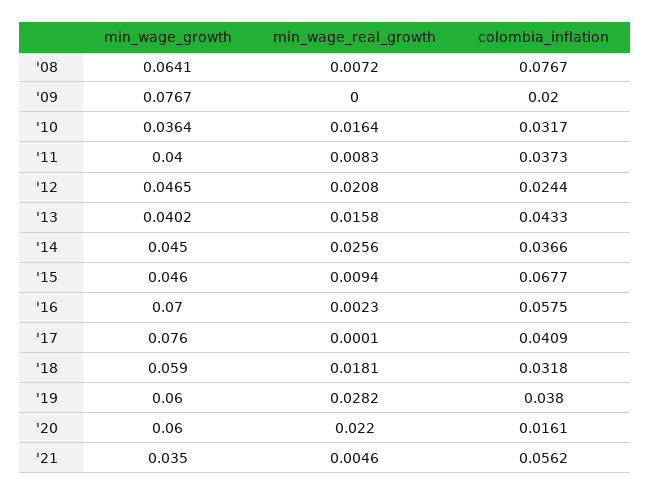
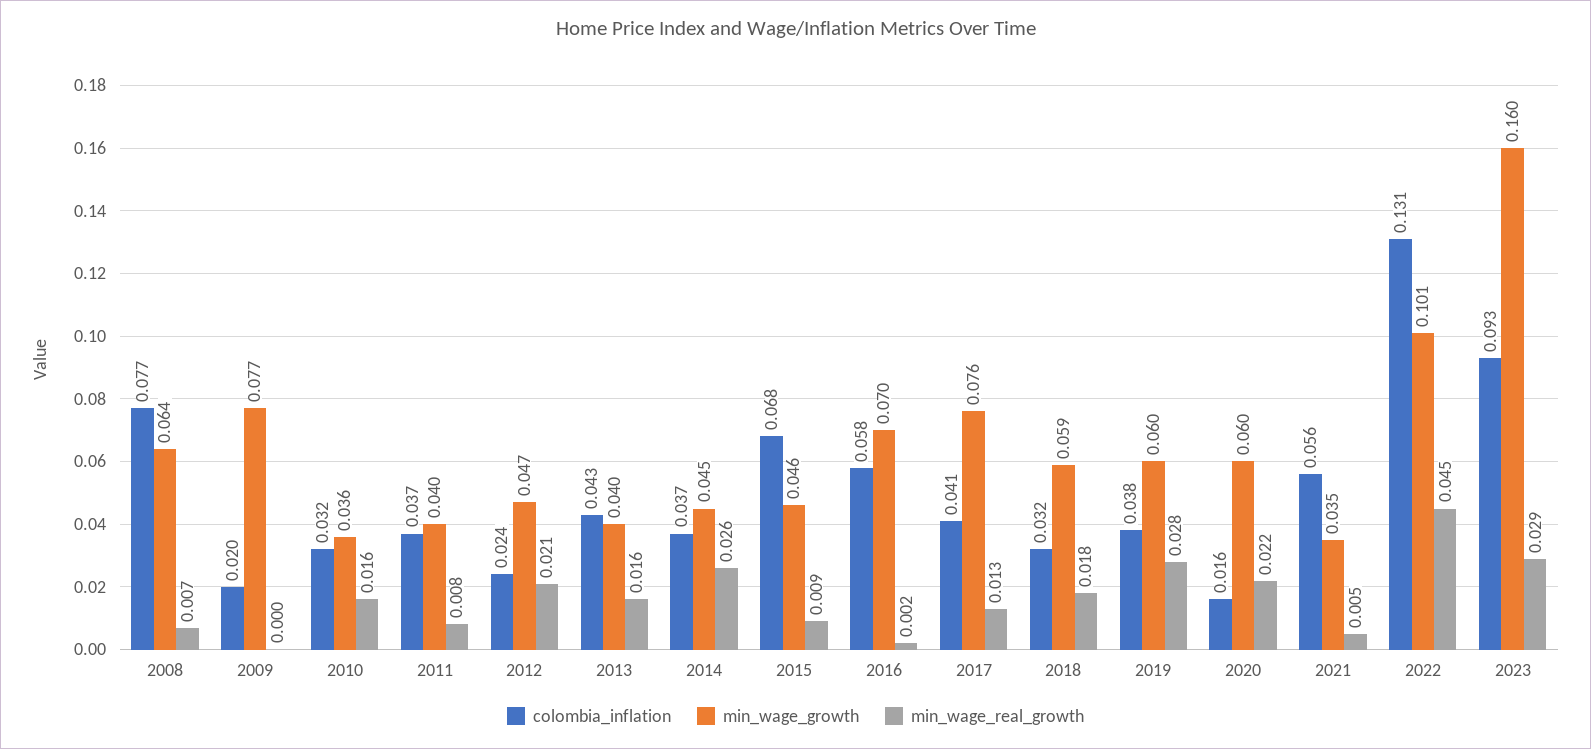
min_wage_real_growth, '17: 0.0001 -> 0.013
colombia_inflation, 2022: none -> 0.131
min_wage_growth, 2022: none -> 0.101
min_wage_real_growth, 2022: none -> 0.045
colombia_inflation, 2023: none -> 0.093
min_wage_growth, 2023: none -> 0.16
min_wage_real_growth, 2023: none -> 0.029

